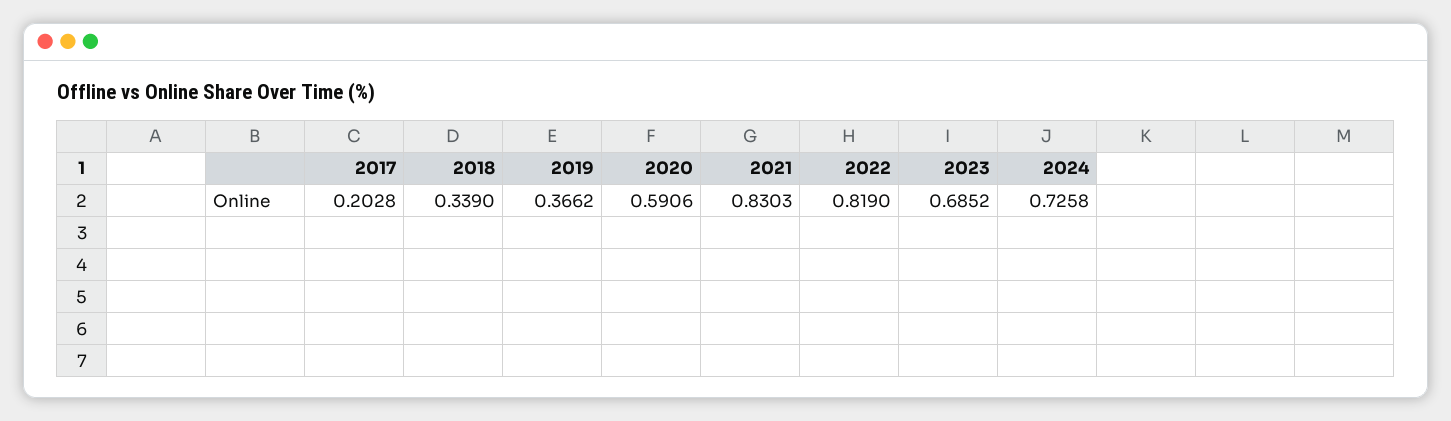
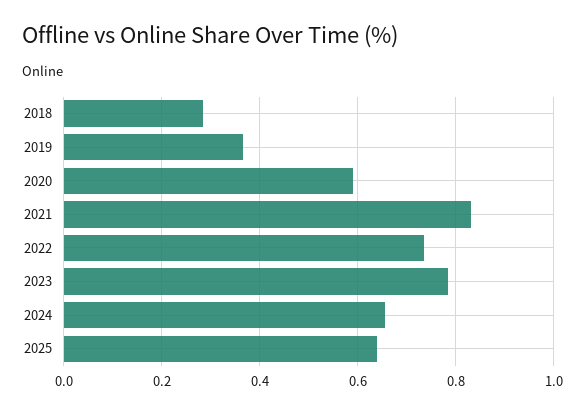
2017: 0.2028 -> none
2018: 0.339 -> 0.28
2022: 0.819 -> 0.74
2023: 0.6852 -> 0.78
2024: 0.7258 -> 0.66
2025: none -> 0.64

